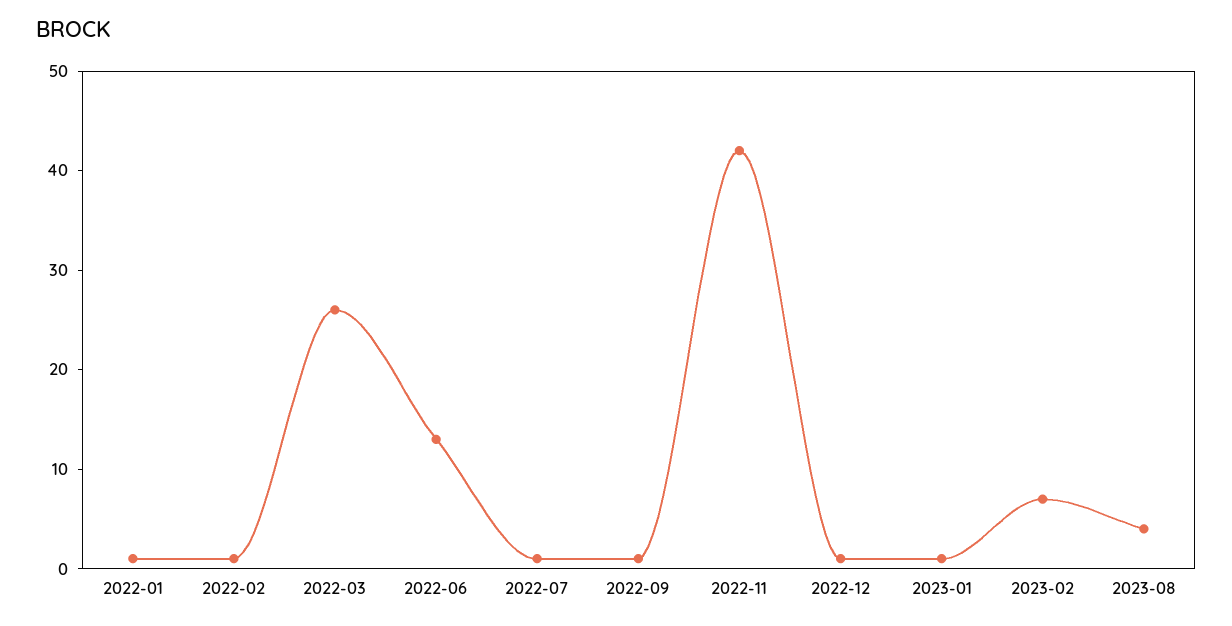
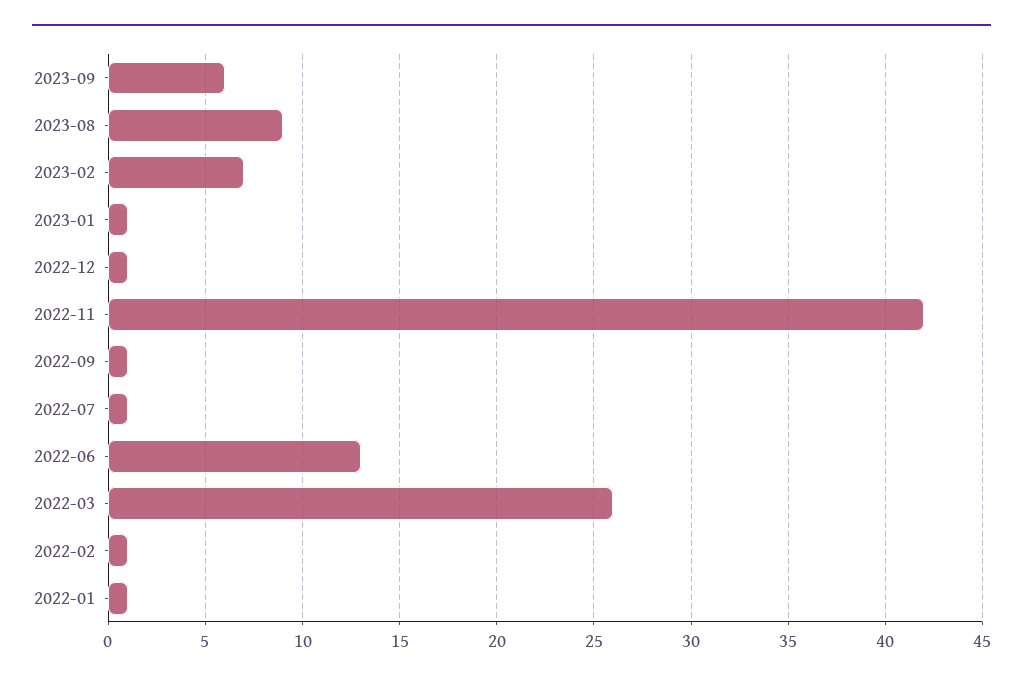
2023-08: 4 -> 9
2023-09: none -> 6

